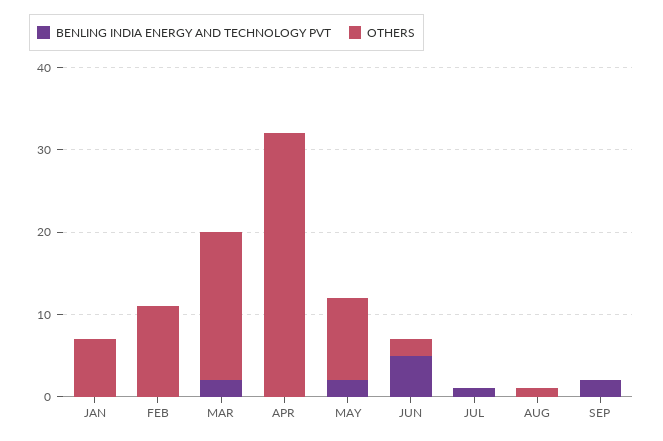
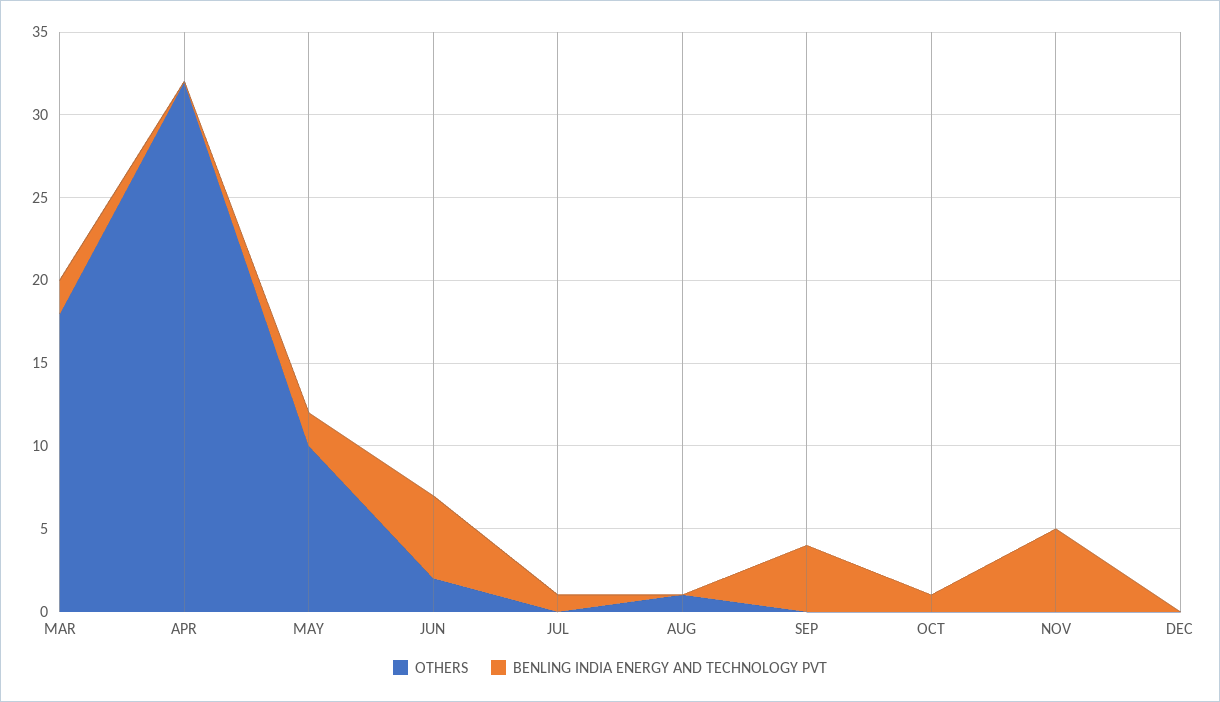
BENLING INDIA ENERGY AND TECHNOLOGY PVT, JAN: 0 -> none
OTHERS, JAN: 7 -> none
BENLING INDIA ENERGY AND TECHNOLOGY PVT, FEB: 0 -> none
OTHERS, FEB: 11 -> none
BENLING INDIA ENERGY AND TECHNOLOGY PVT, SEP: 2 -> 4
OTHERS, OCT: none -> 0
BENLING INDIA ENERGY AND TECHNOLOGY PVT, OCT: none -> 1
OTHERS, NOV: none -> 0
BENLING INDIA ENERGY AND TECHNOLOGY PVT, NOV: none -> 5
OTHERS, DEC: none -> 0
BENLING INDIA ENERGY AND TECHNOLOGY PVT, DEC: none -> 0

